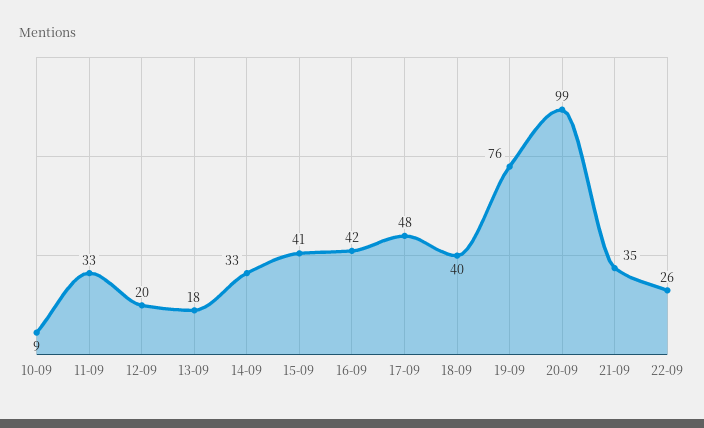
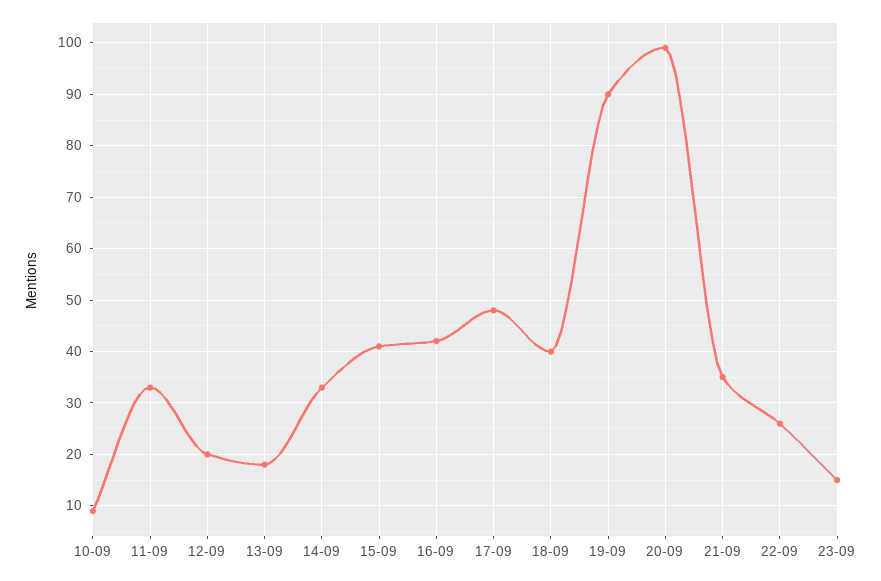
19-09: 76 -> 90
23-09: none -> 15

